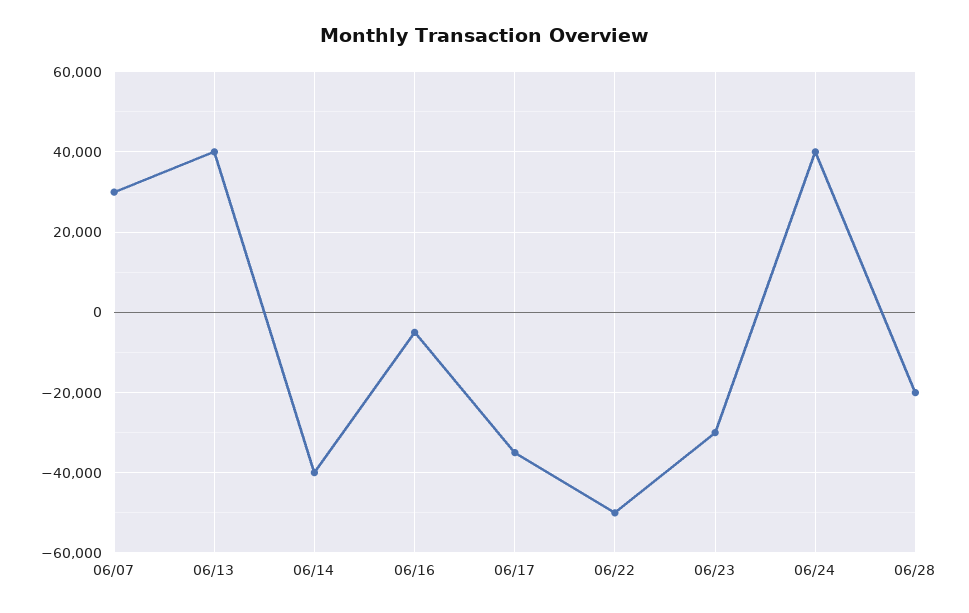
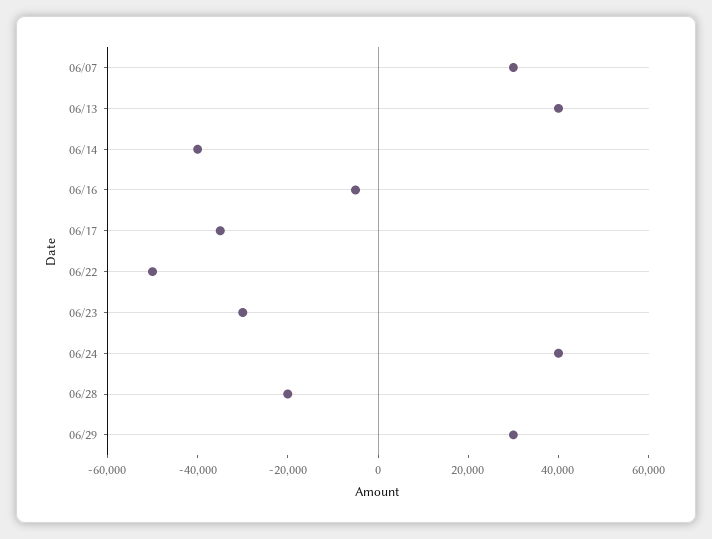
06/29: none -> 30000

